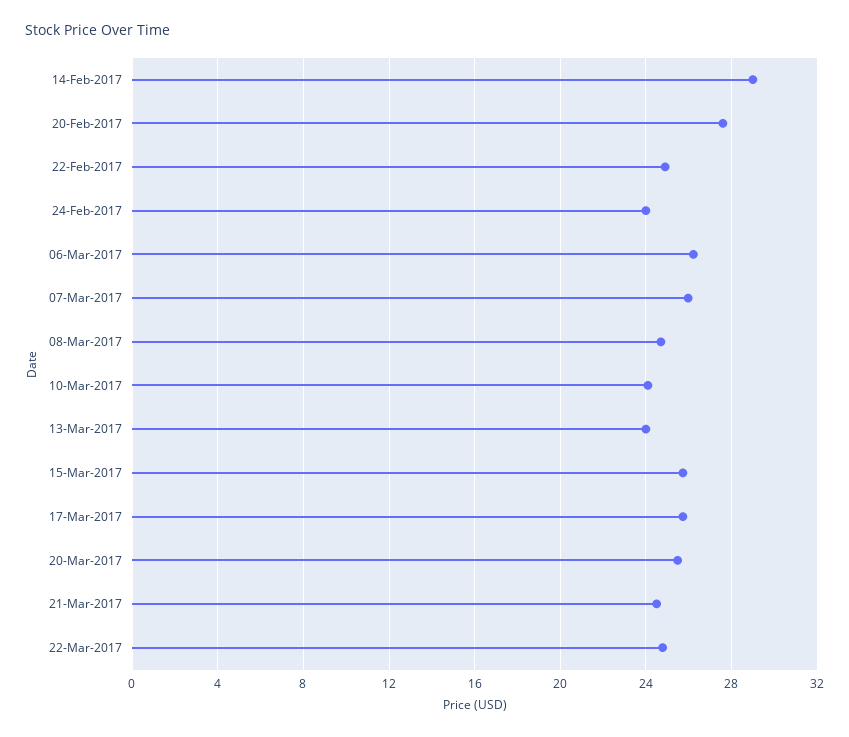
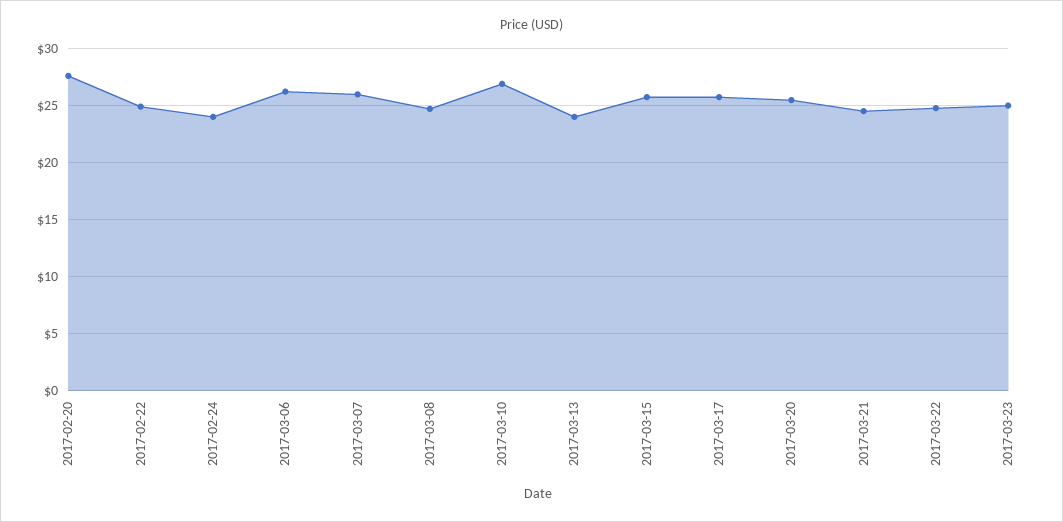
14-Feb-2017: 29 -> none
10-Mar-2017: 24 -> 27
2017-03-23: none -> 25

